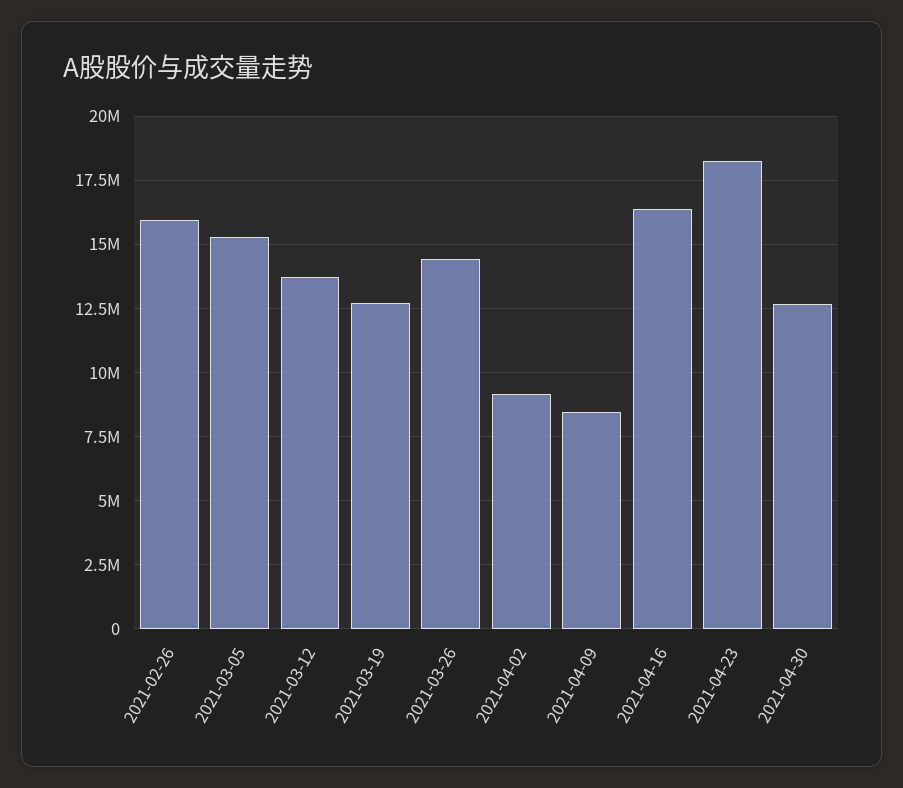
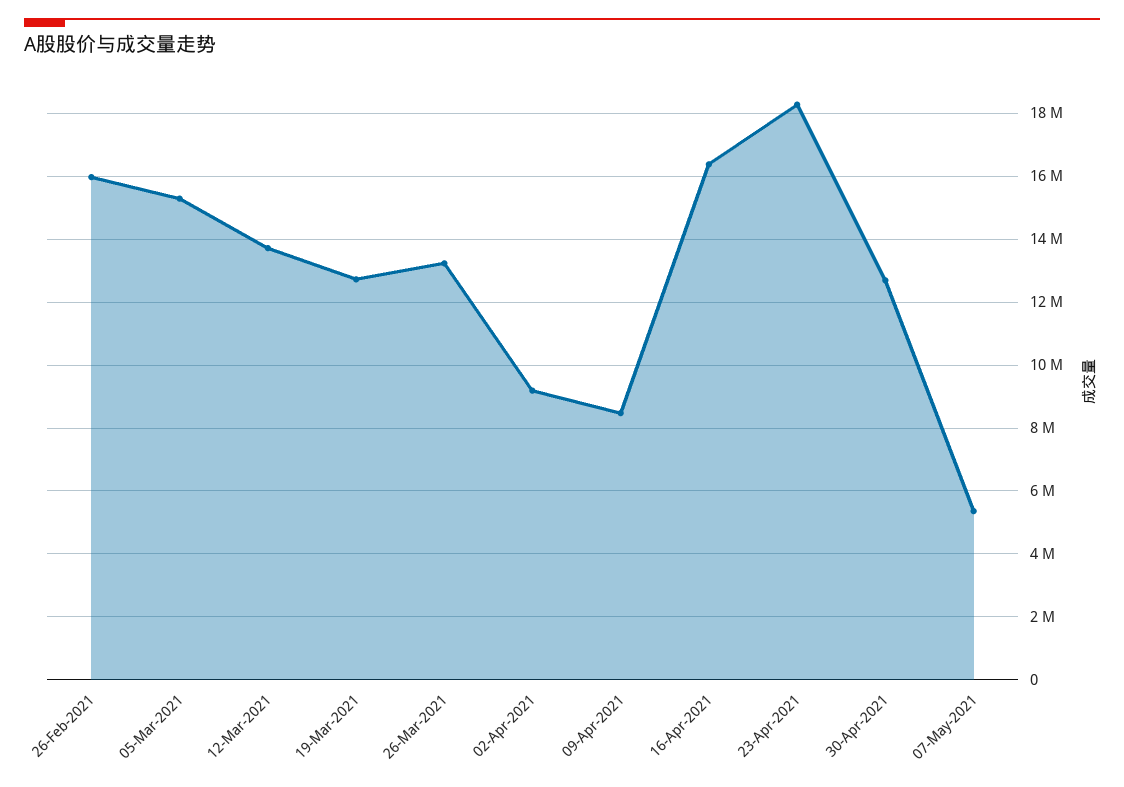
2021-03-26: 14500000 -> 13200000
07-May-2021: none -> 5400000

